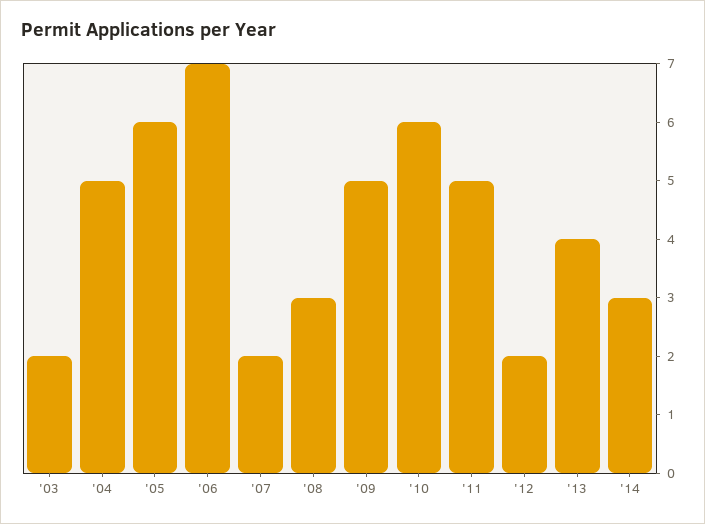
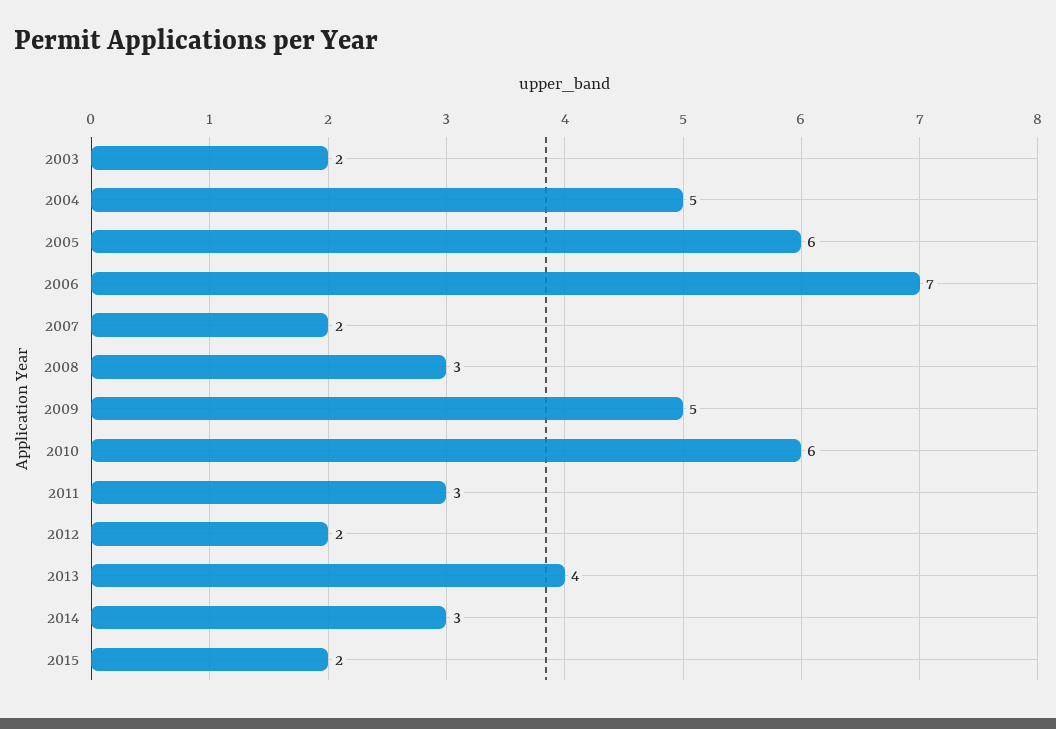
'11: 5 -> 3
2015: none -> 2

